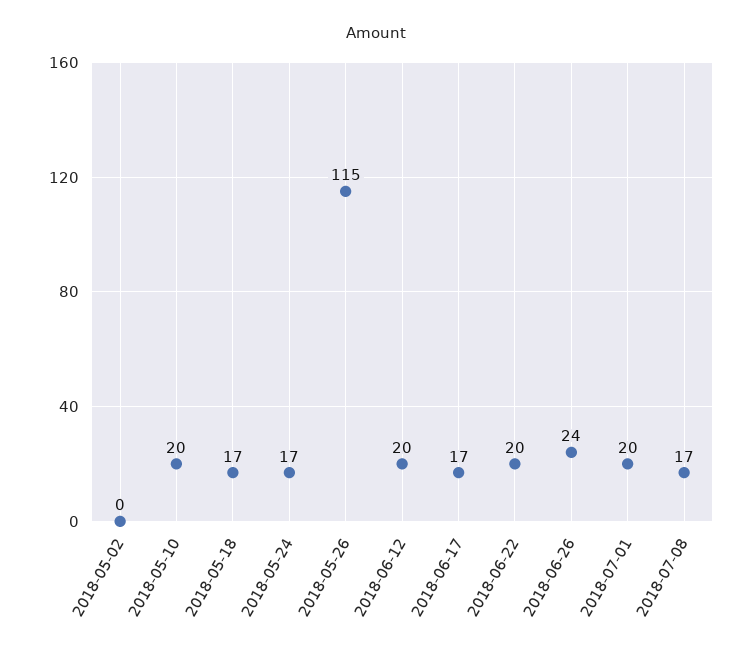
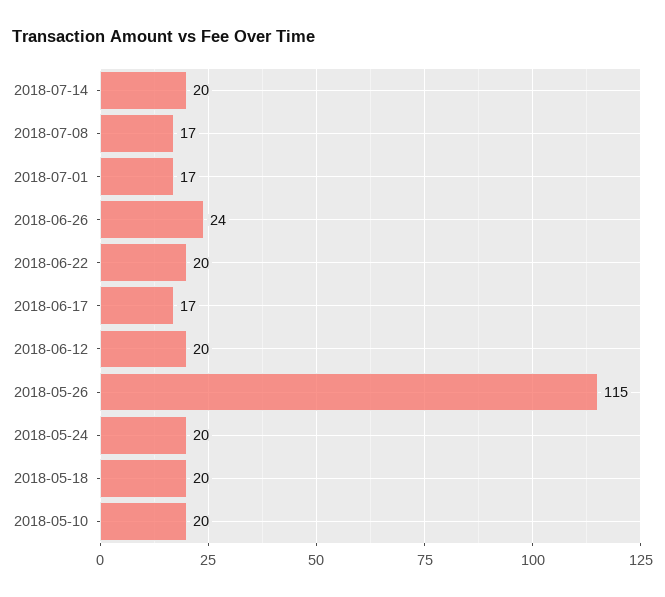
2018-05-02: 0 -> none
2018-05-18: 17 -> 20
2018-05-24: 17 -> 20
2018-07-01: 20 -> 17
2018-07-14: none -> 20

